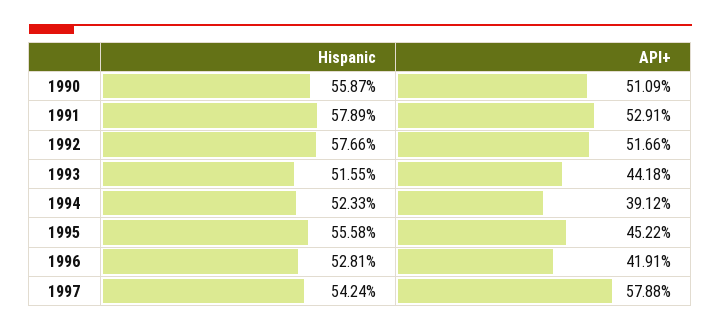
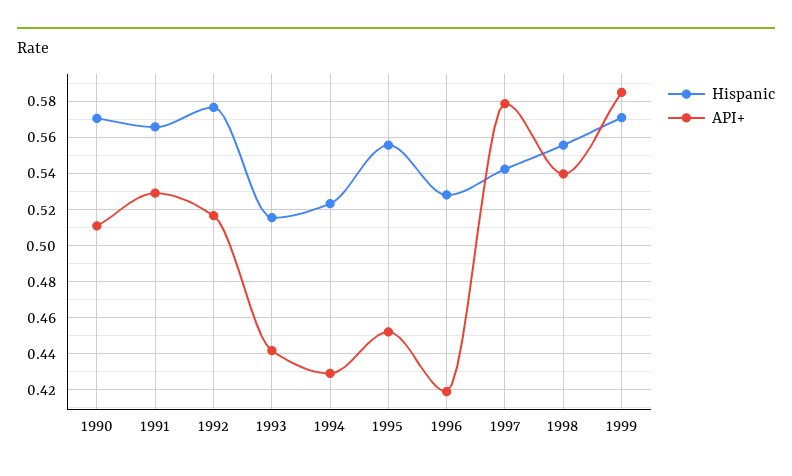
Hispanic, 1990: 0.5587 -> 0.57
Hispanic, 1991: 0.5789 -> 0.565
API+, 1994: 0.3912 -> 0.43
Hispanic, 1998: none -> 0.555
API+, 1998: none -> 0.54
Hispanic, 1999: none -> 0.57
API+, 1999: none -> 0.585

